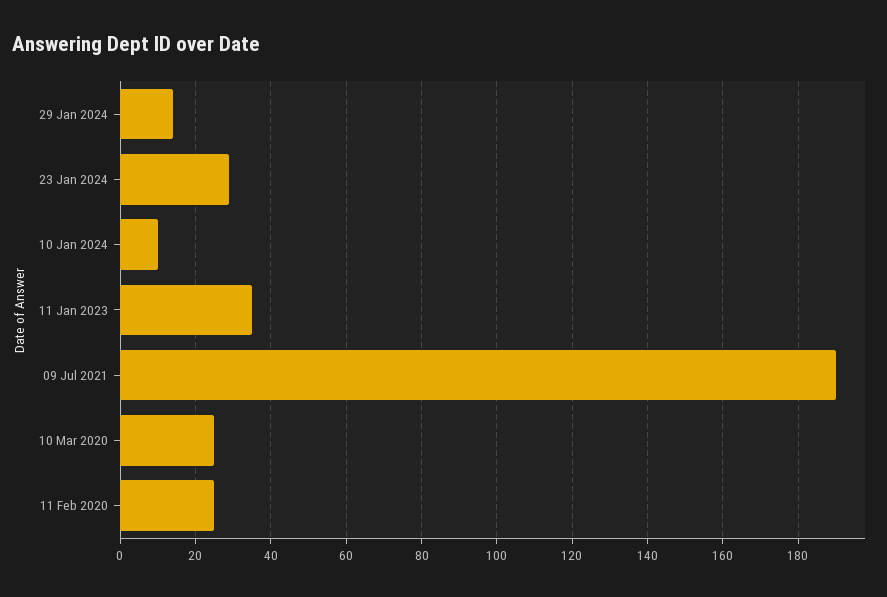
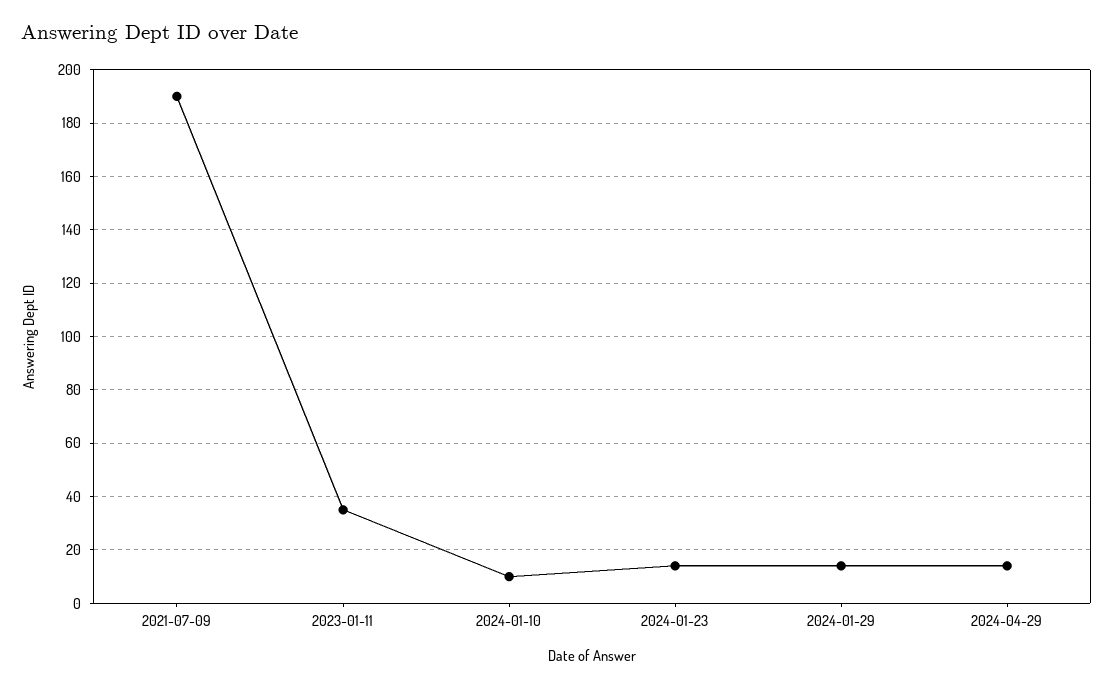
23 Jan 2024: 30 -> 15
10 Mar 2020: 25 -> none
11 Feb 2020: 25 -> none
2024-04-29: none -> 15

